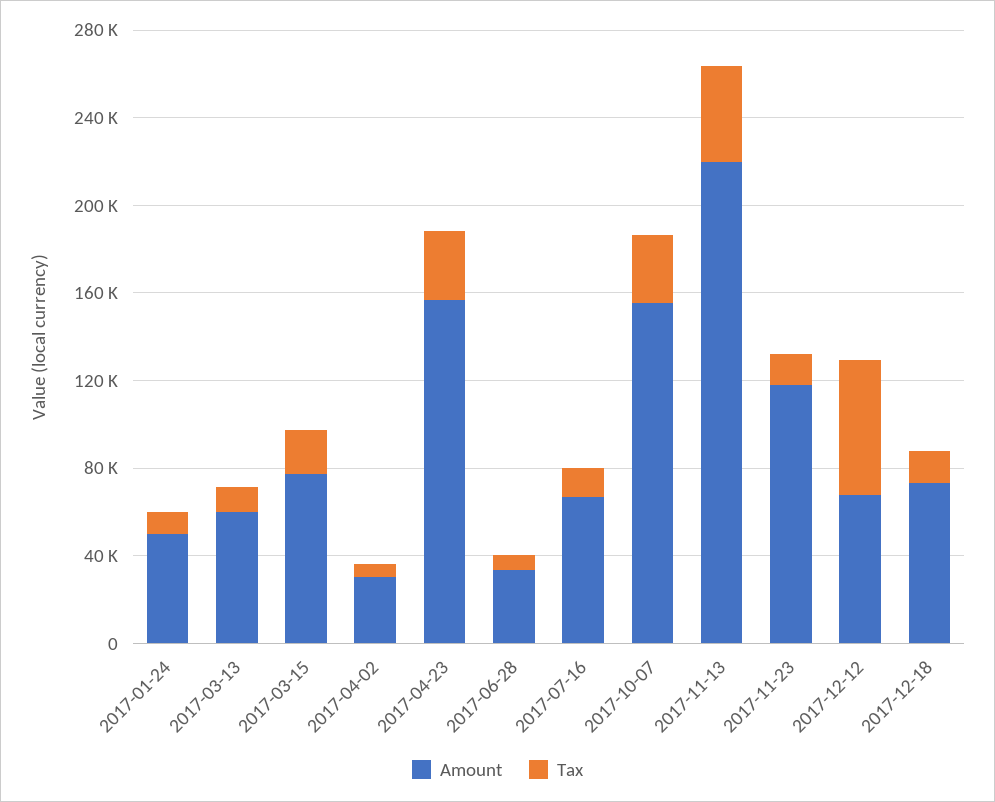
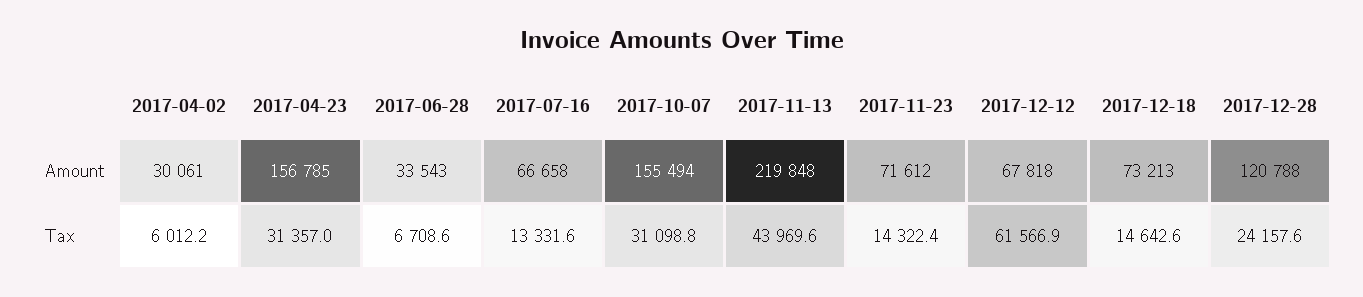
Amount, 2017-01-24: 50000 -> none
Tax, 2017-01-24: 10000 -> none
Amount, 2017-03-13: 60000 -> none
Tax, 2017-03-13: 10000 -> none
Amount, 2017-03-15: 80000 -> none
Tax, 2017-03-15: 20000 -> none
Amount, 2017-11-23: 120000 -> 71612
Amount, 2017-12-28: none -> 120788
Tax, 2017-12-28: none -> 24157.6

